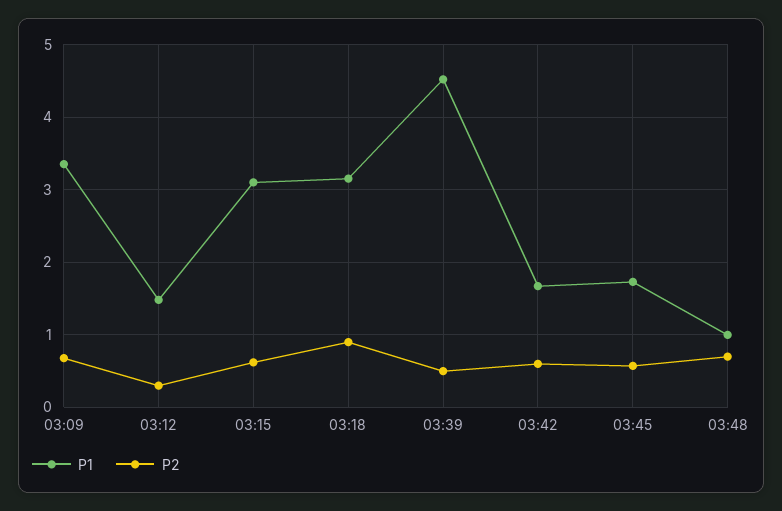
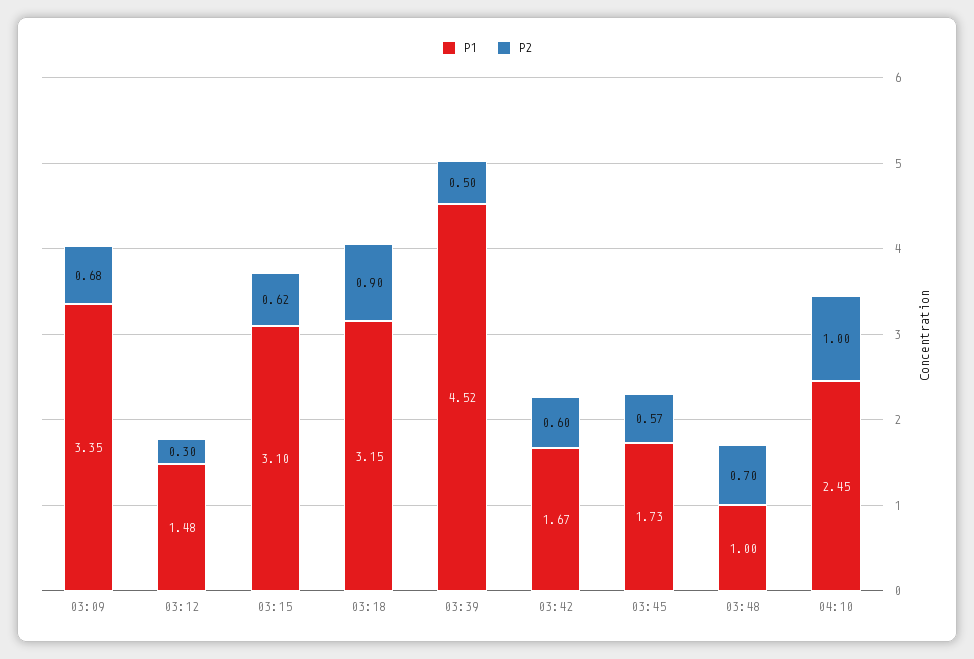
P1, 04:10: none -> 2.45
P2, 04:10: none -> 1

